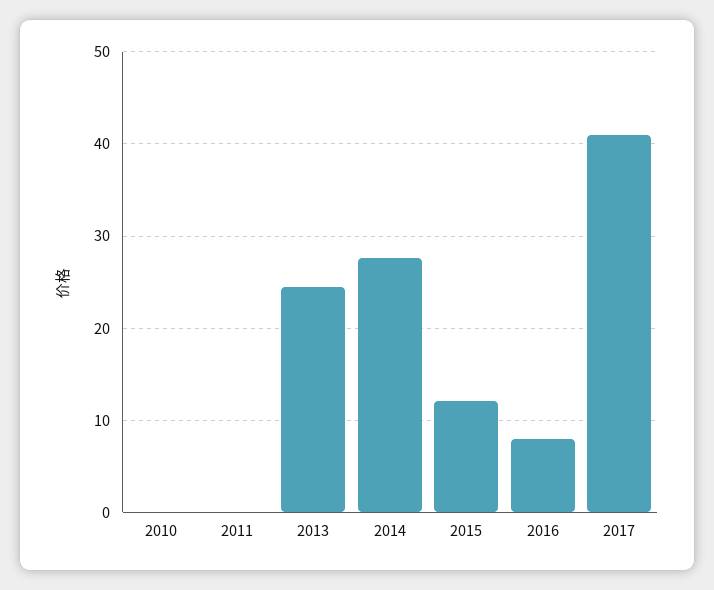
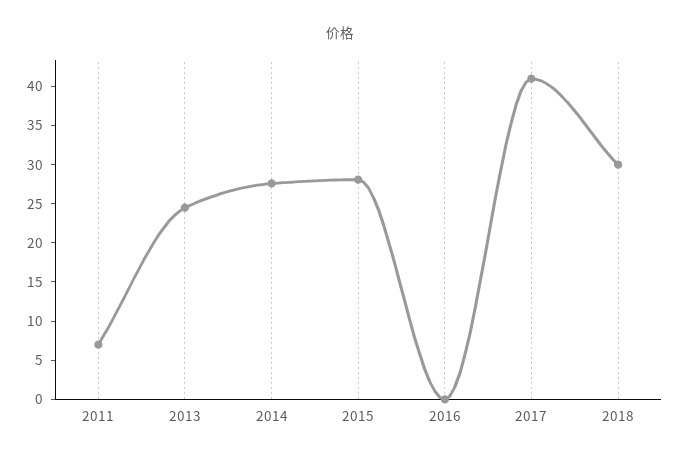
2010: 0 -> none
2011: 0 -> 7.5
2015: 12 -> 27.5
2016: 8 -> 0
2018: none -> 30

